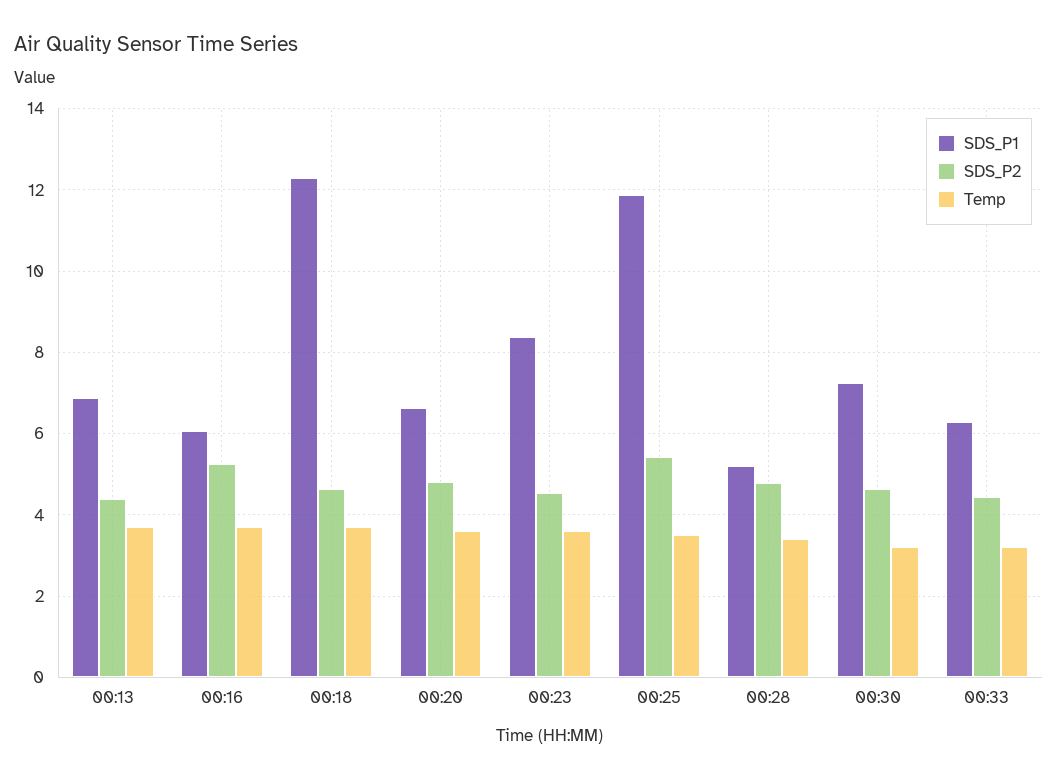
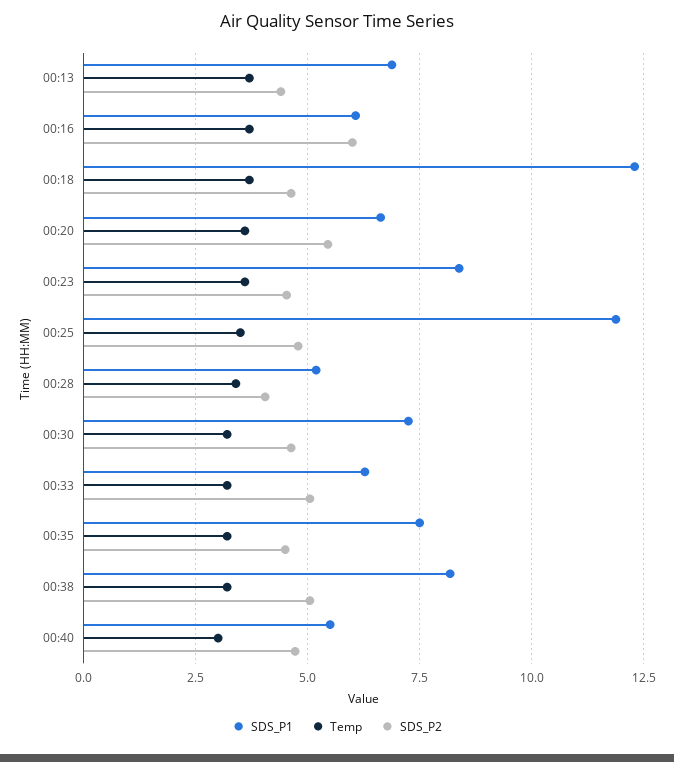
SDS_P2, 00:16: 5.2 -> 6
SDS_P2, 00:20: 4.8 -> 5.5
SDS_P2, 00:25: 5.4 -> 4.75
SDS_P2, 00:28: 4.8 -> 4
SDS_P2, 00:33: 4.4 -> 5
SDS_P1, 00:35: none -> 7.5
Temp, 00:35: none -> 3.25
SDS_P2, 00:35: none -> 4.5
SDS_P1, 00:38: none -> 8.25
Temp, 00:38: none -> 3.25
SDS_P2, 00:38: none -> 5
SDS_P1, 00:40: none -> 5.5
Temp, 00:40: none -> 3
SDS_P2, 00:40: none -> 4.75

